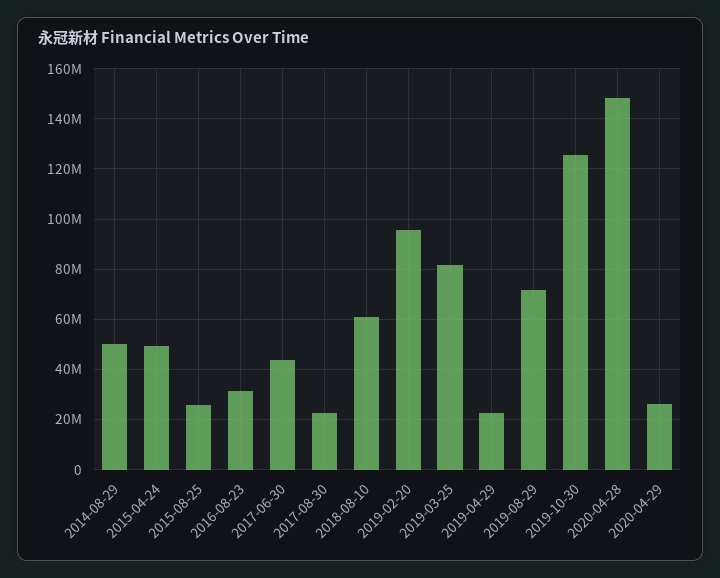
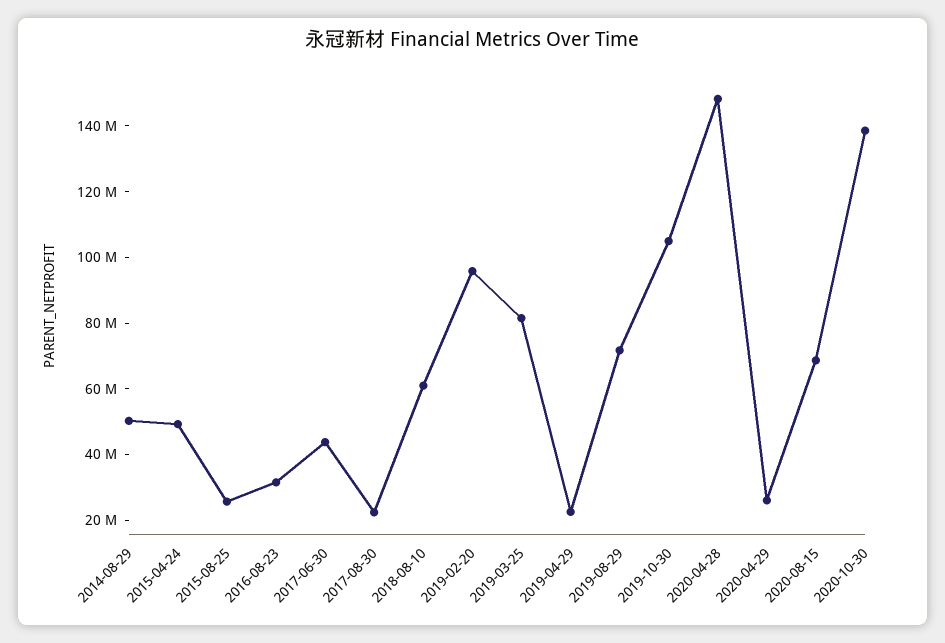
2019-10-30: 125000000 -> 105000000
2020-08-15: none -> 70000000
2020-10-30: none -> 140000000

